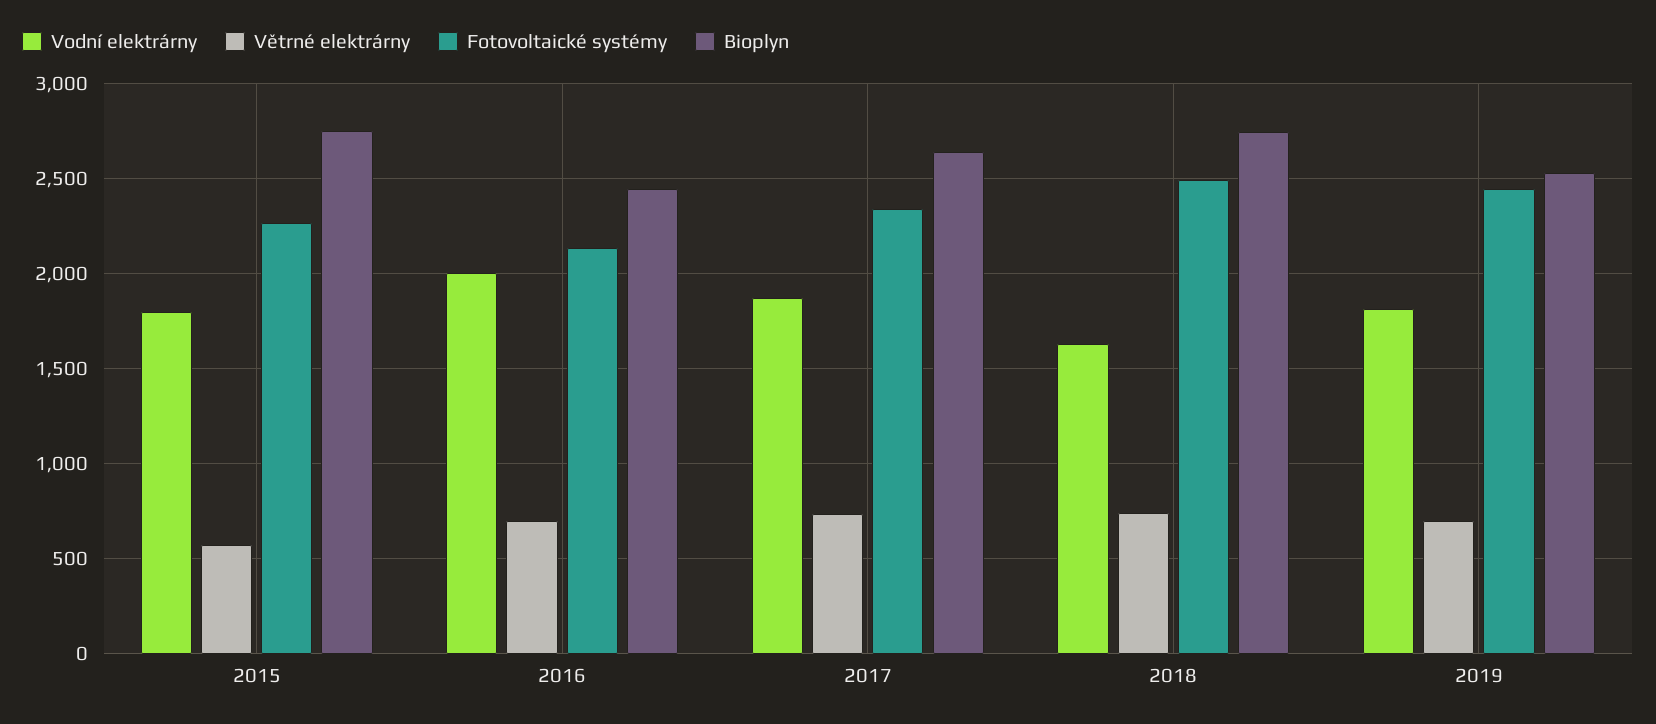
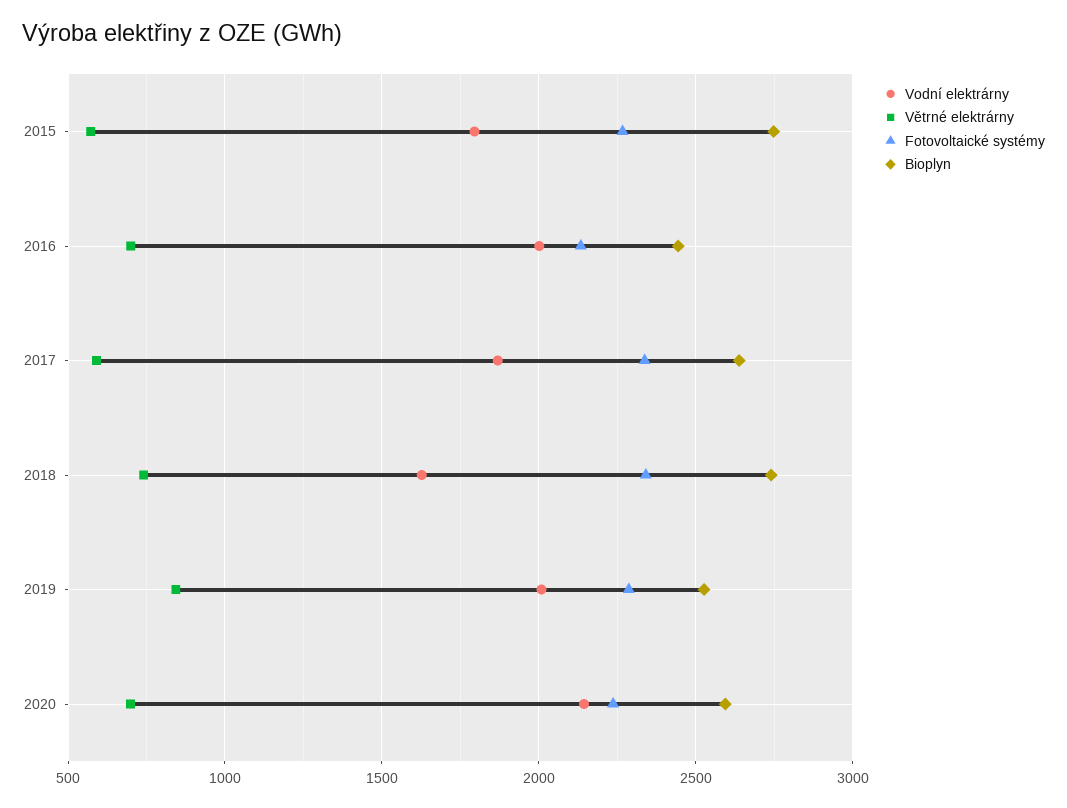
Větrné elektrárny, 2017: 750 -> 600
Fotovoltaické systémy, 2018: 2500 -> 2350
Vodní elektrárny, 2019: 1800 -> 2000
Větrné elektrárny, 2019: 700 -> 850
Fotovoltaické systémy, 2019: 2450 -> 2300
Vodní elektrárny, 2020: none -> 2150
Větrné elektrárny, 2020: none -> 700
Fotovoltaické systémy, 2020: none -> 2250
Bioplyn, 2020: none -> 2600

